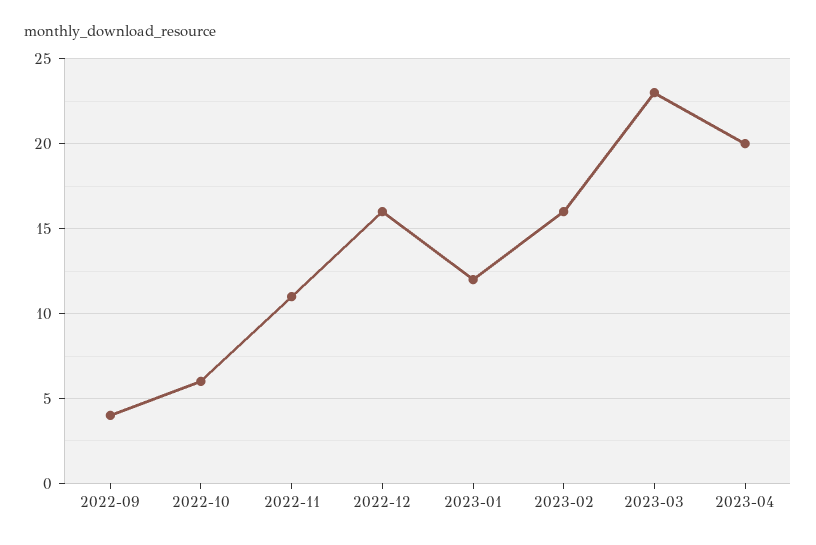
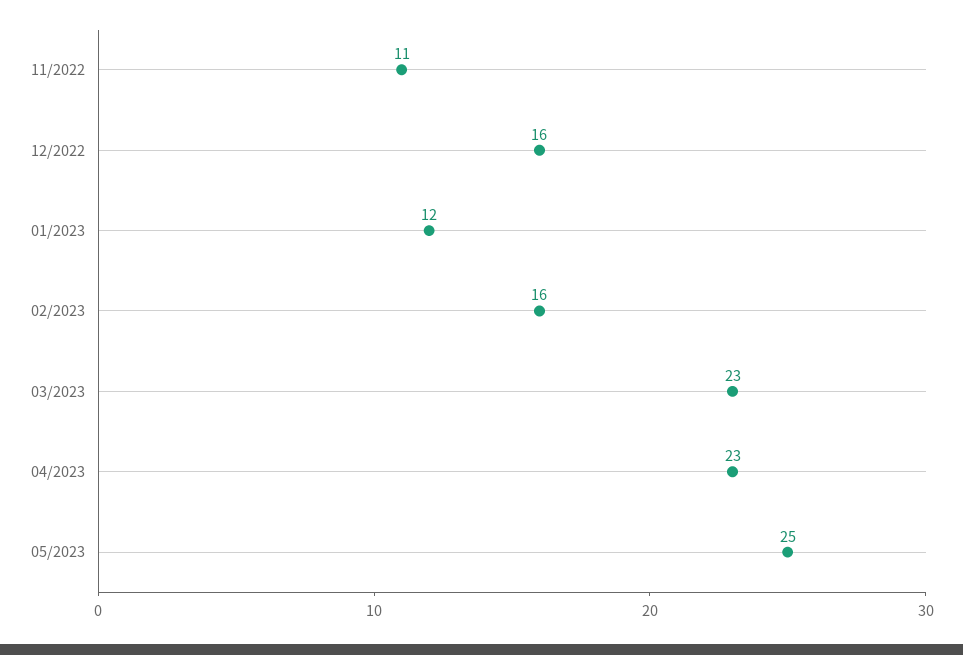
2022-09: 4 -> none
2022-10: 6 -> none
2023-04: 20 -> 23
05/2023: none -> 25

